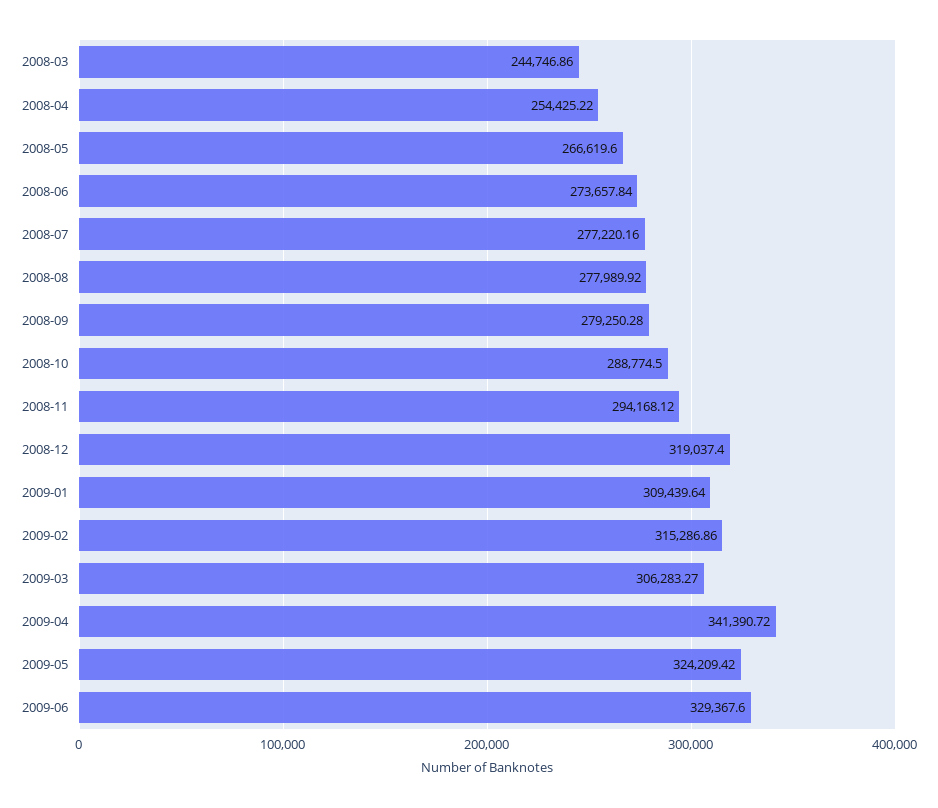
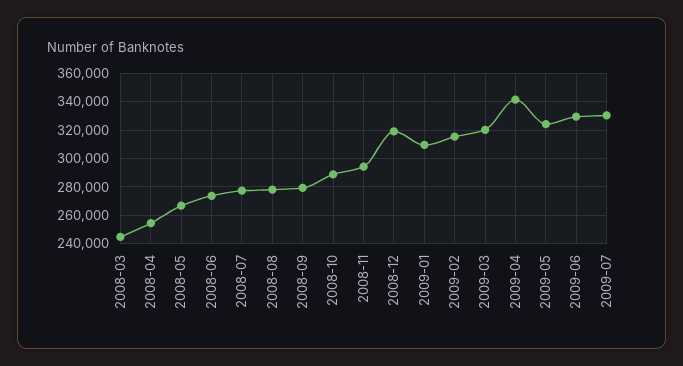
2009-03: 306283.27 -> 320000
2009-07: none -> 330000

